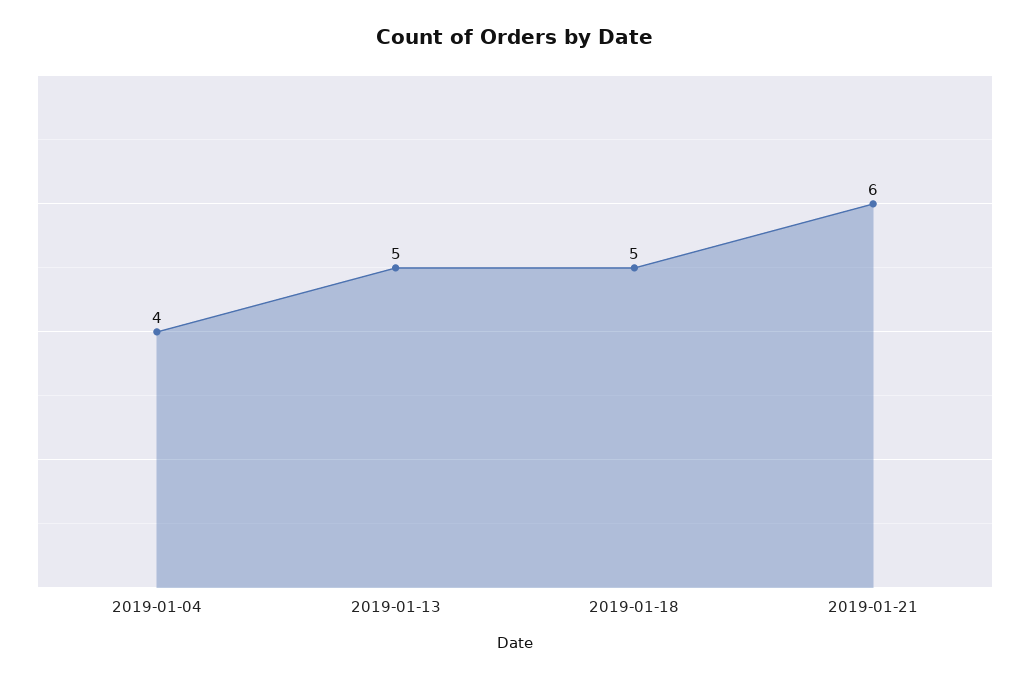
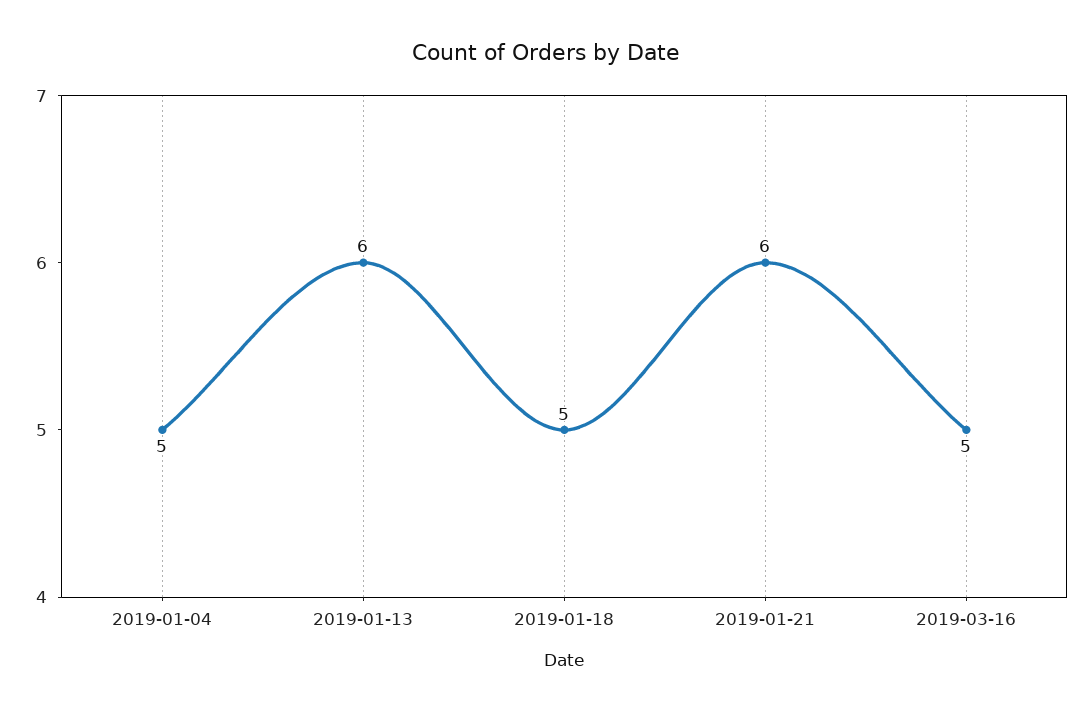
2019-01-04: 4 -> 5
2019-01-13: 5 -> 6
2019-03-16: none -> 5

